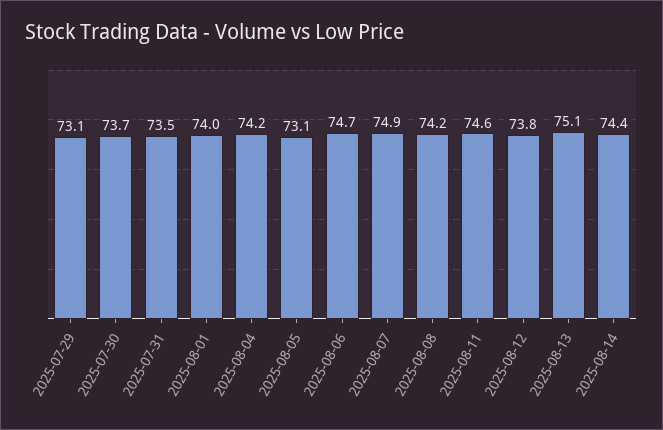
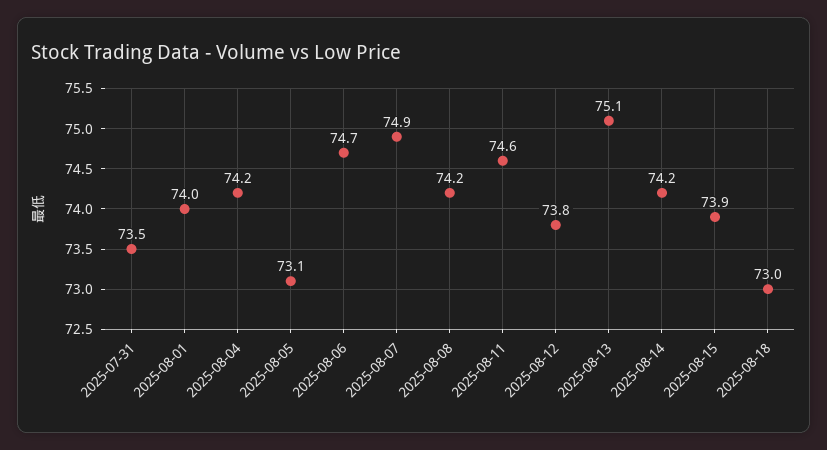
2025-07-29: 73.1 -> none
2025-07-30: 73.7 -> none
2025-08-14: 74.4 -> 74.2
2025-08-15: none -> 73.9
2025-08-18: none -> 73

